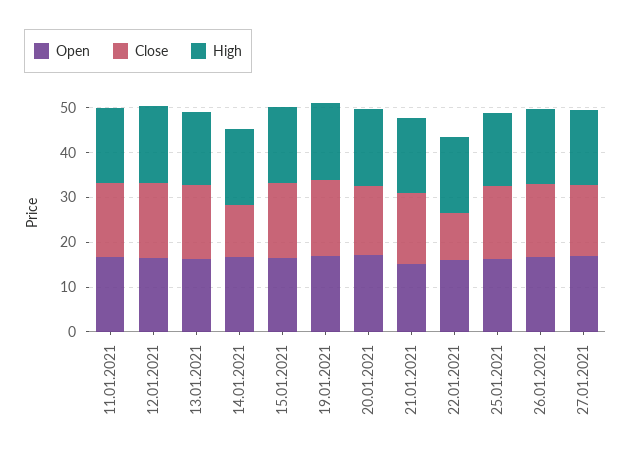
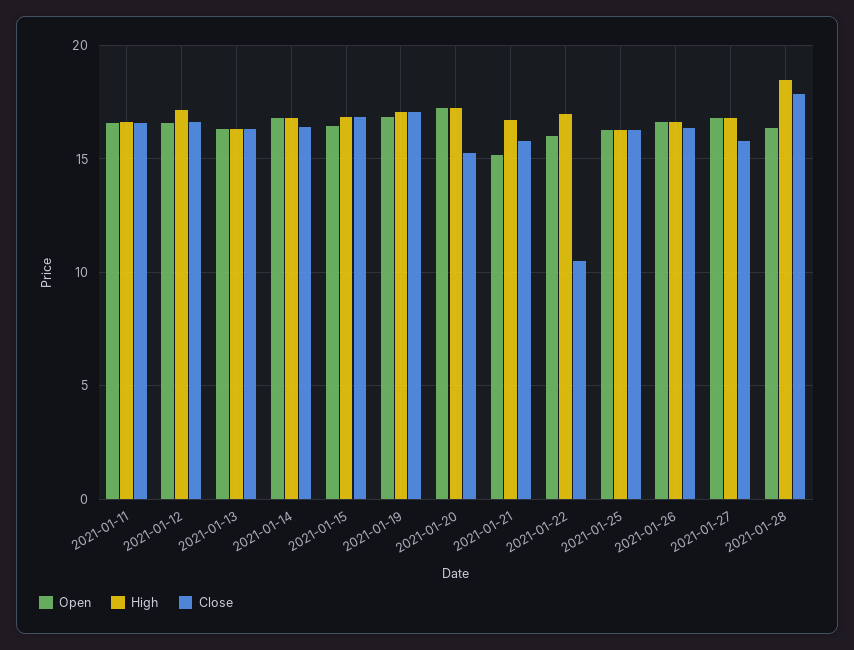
Close, 14.01.2021: 12 -> 16.5
Open, 2021-01-28: none -> 16.5
High, 2021-01-28: none -> 18.5
Close, 2021-01-28: none -> 18

